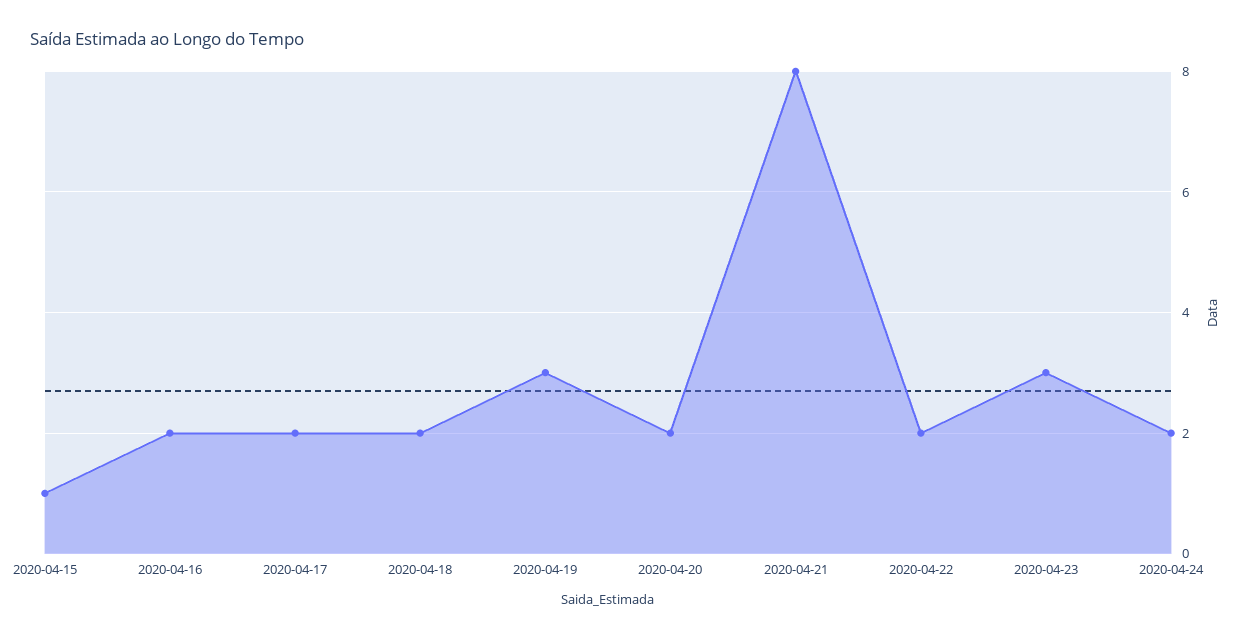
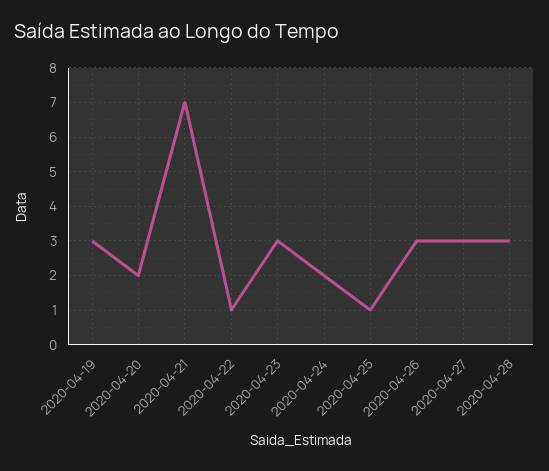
2020-04-15: 1 -> none
2020-04-16: 2 -> none
2020-04-17: 2 -> none
2020-04-18: 2 -> none
2020-04-21: 8 -> 7
2020-04-22: 2 -> 1
2020-04-25: none -> 1
2020-04-26: none -> 3
2020-04-27: none -> 3
2020-04-28: none -> 3

